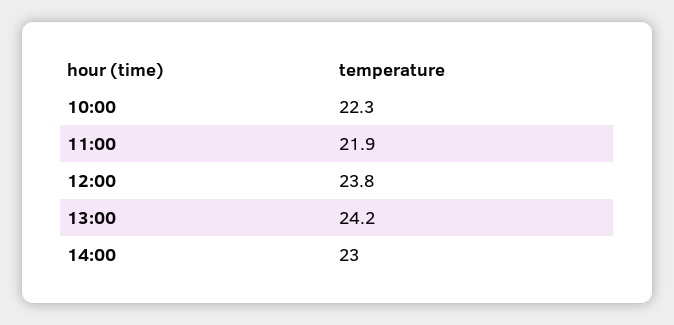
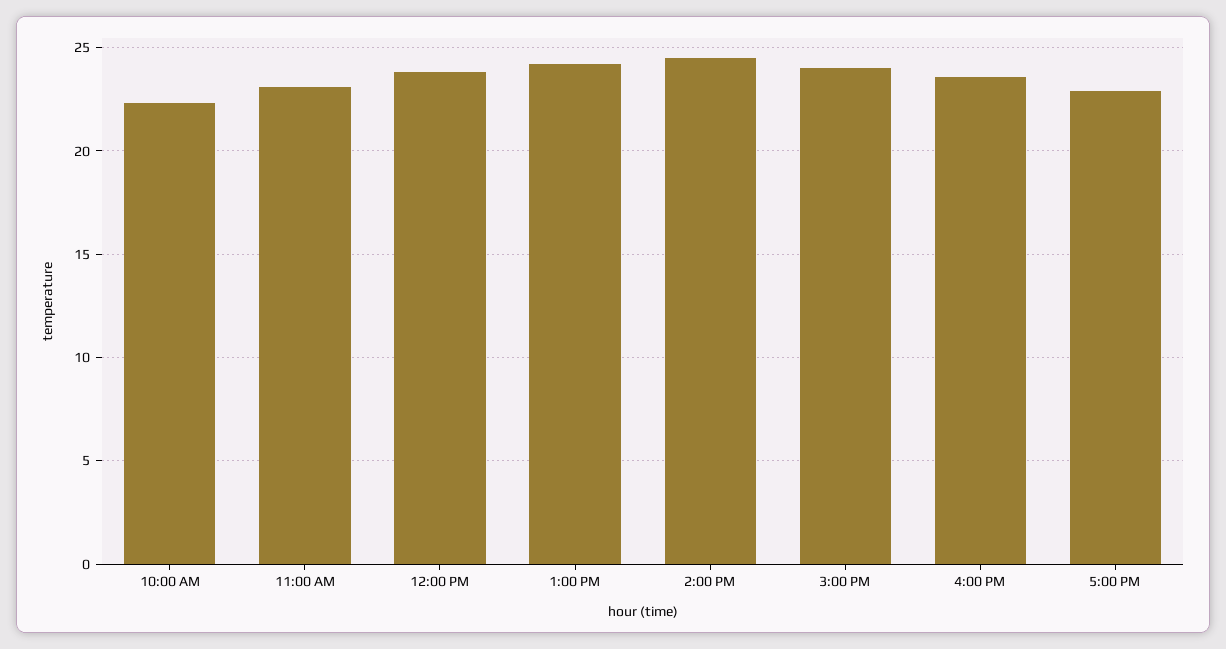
11:00: 21.9 -> 23
14:00: 23 -> 24.5
3:00 PM: none -> 24
4:00 PM: none -> 23.5
5:00 PM: none -> 23

